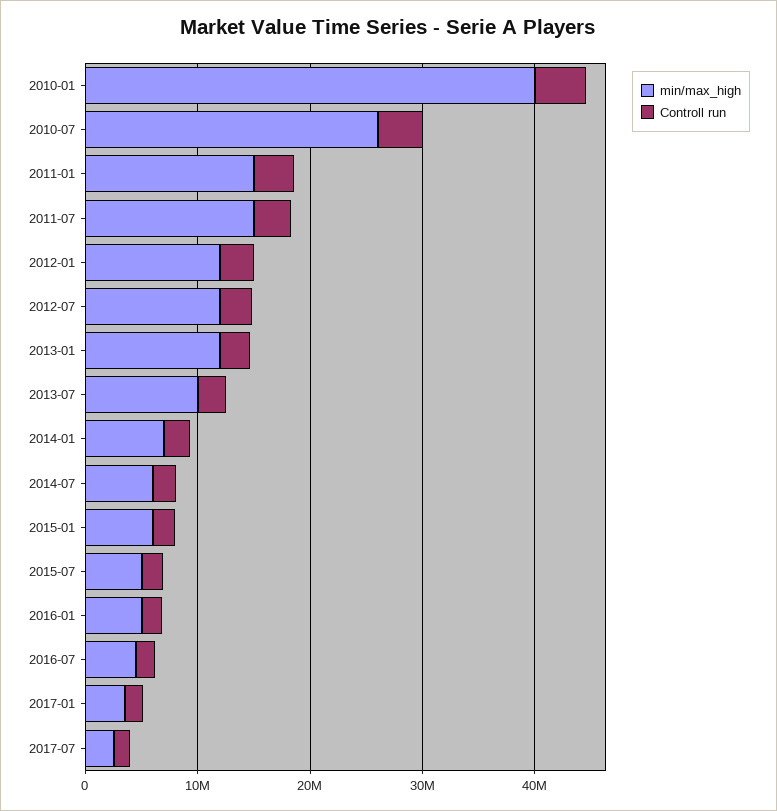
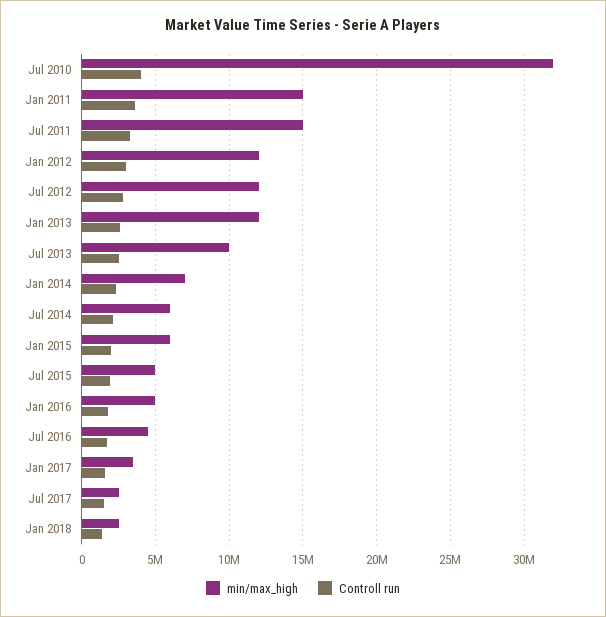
min/max_high, 2010-01: 40000000 -> none
Controll run, 2010-01: 4000000 -> none
min/max_high, 2010-07: 26000000 -> 32000000
min/max_high, Jan 2018: none -> 2500000
Controll run, Jan 2018: none -> 1500000

